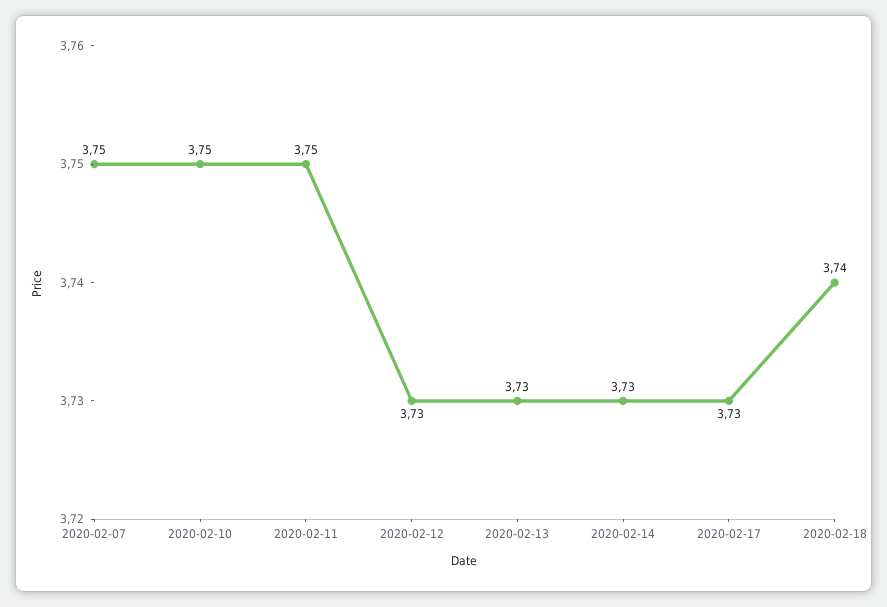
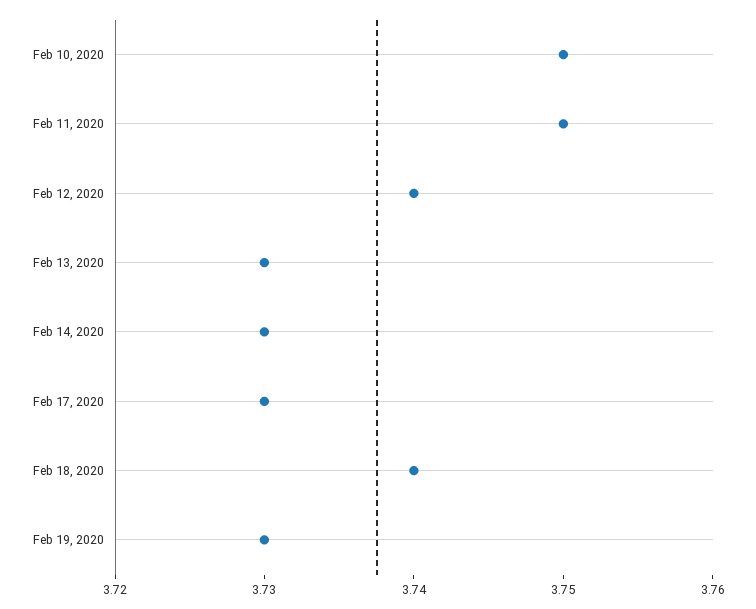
2020-02-07: 3.75 -> none
2020-02-12: 3.73 -> 3.74
Feb 19, 2020: none -> 3.73

